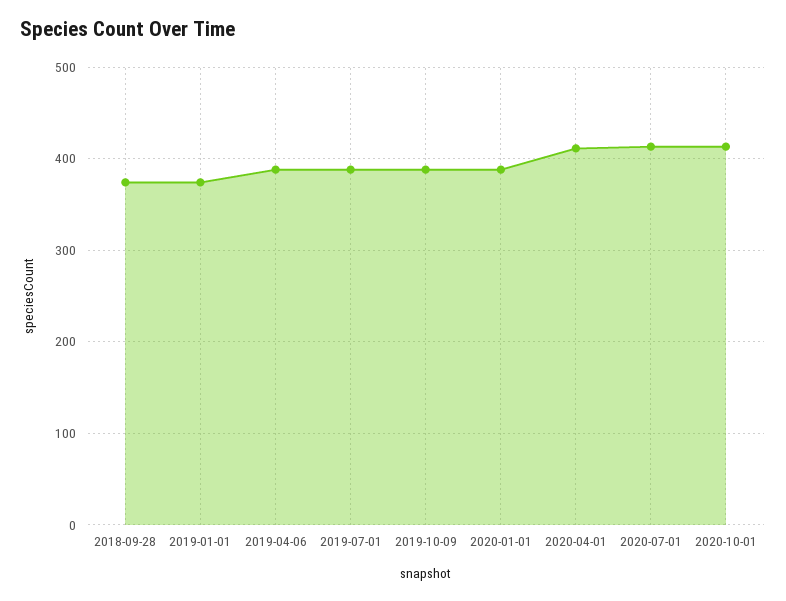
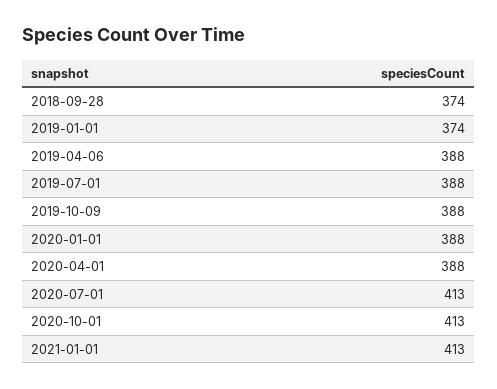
2020-04-01: 410 -> 388
2021-01-01: none -> 413

